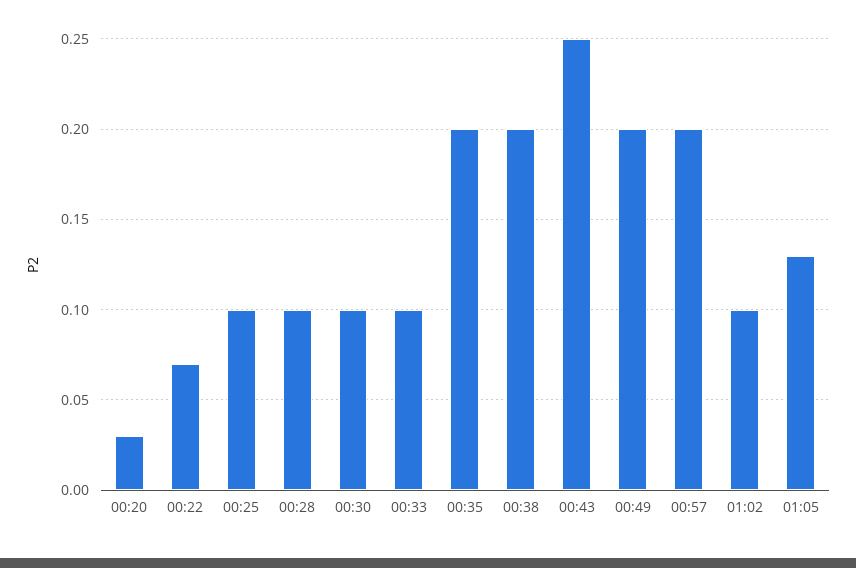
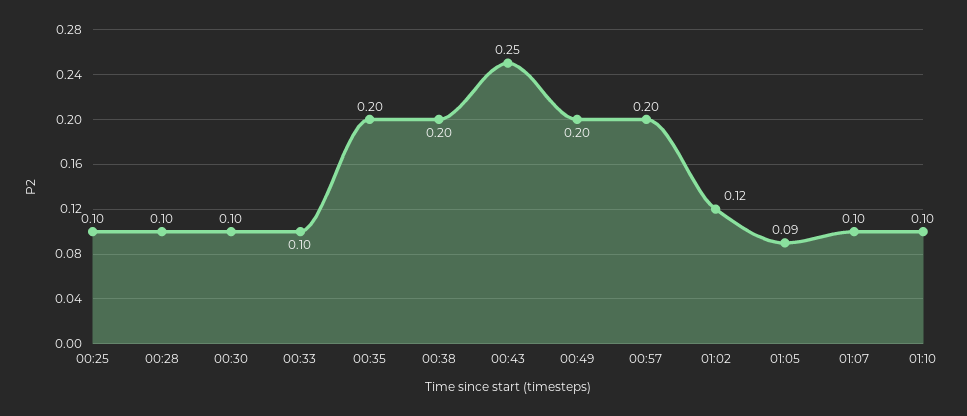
00:20: 0.03 -> none
00:22: 0.07 -> none
01:02: 0.1 -> 0.12
01:05: 0.13 -> 0.09
01:07: none -> 0.1
01:10: none -> 0.1

